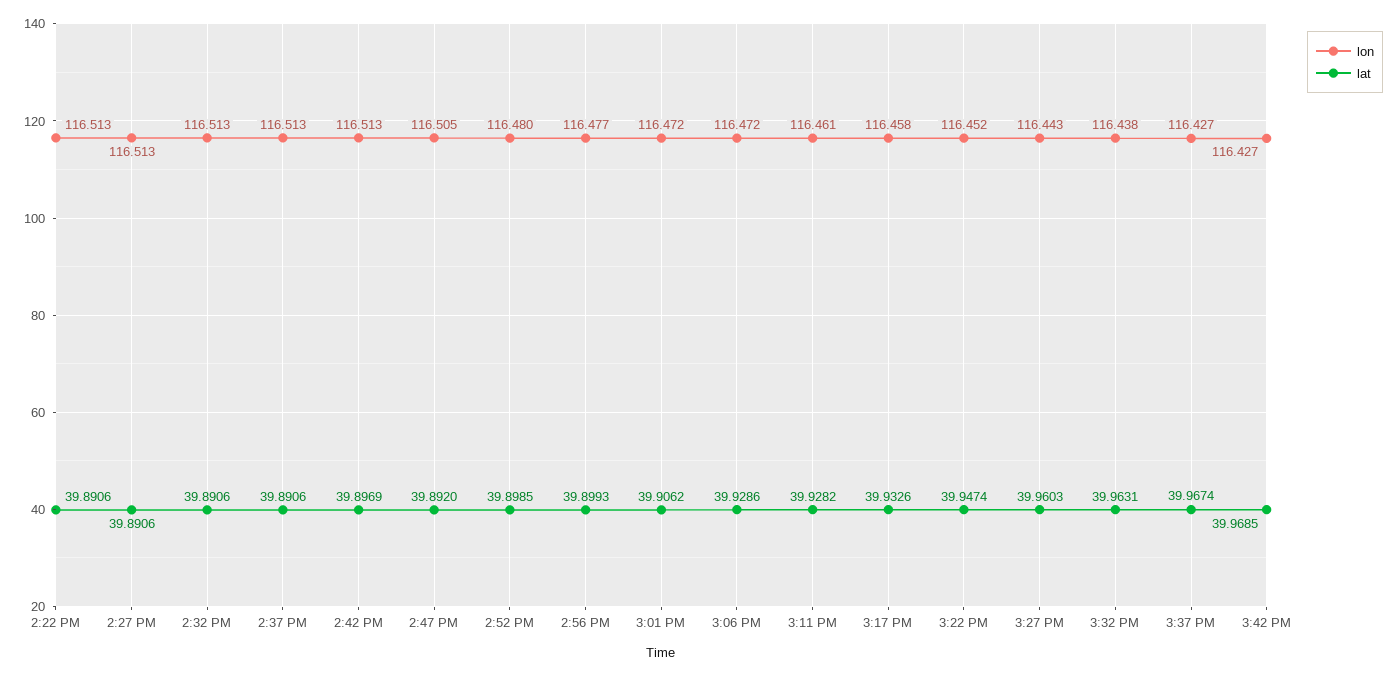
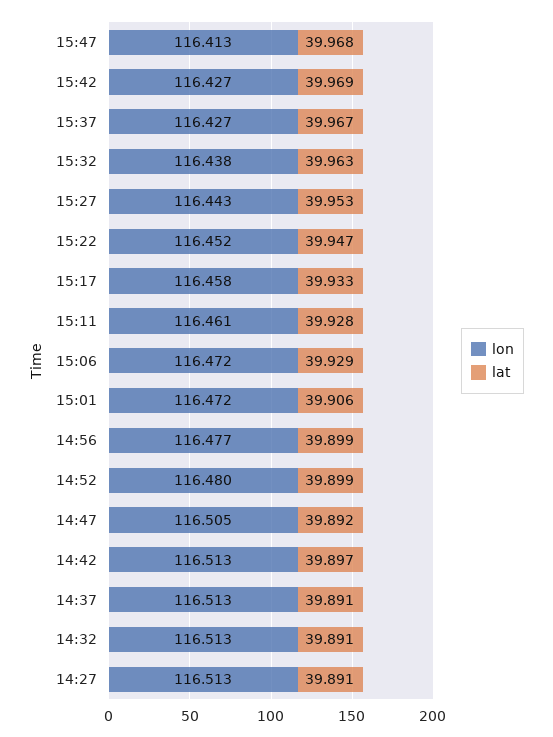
lon, 2:22 PM: 116.513 -> none
lat, 2:22 PM: 39.8906 -> none
lat, 3:27 PM: 39.9603 -> 39.953
lon, 15:47: none -> 116.413
lat, 15:47: none -> 39.968

